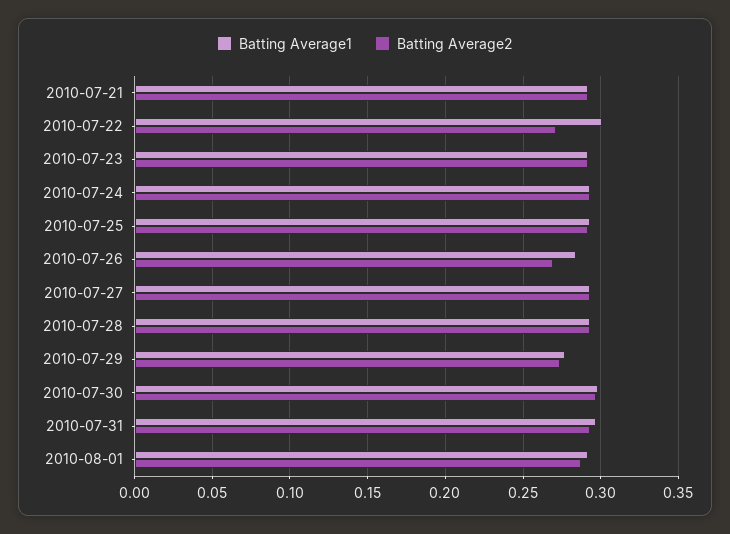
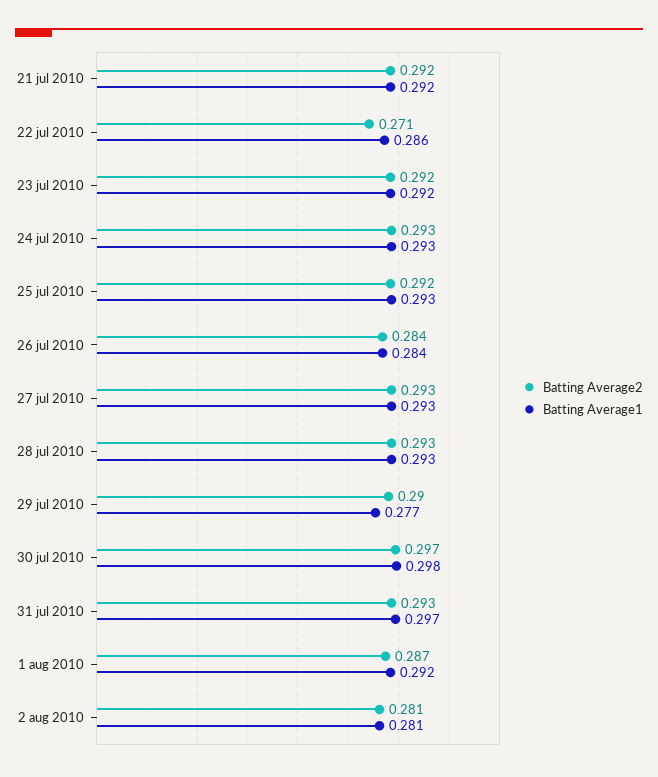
Batting Average1, 2010-07-22: 0.3 -> 0.286
Batting Average2, 2010-07-26: 0.27 -> 0.284
Batting Average2, 2010-07-29: 0.275 -> 0.29
Batting Average2, 2 aug 2010: none -> 0.281
Batting Average1, 2 aug 2010: none -> 0.281

